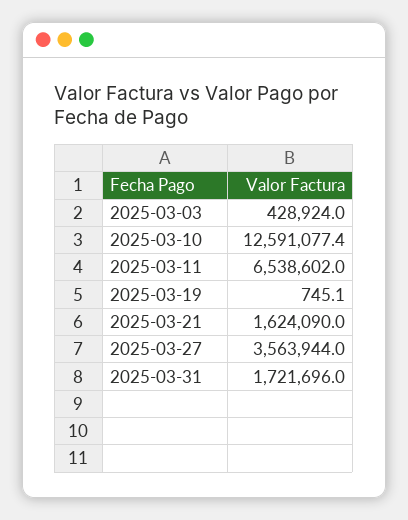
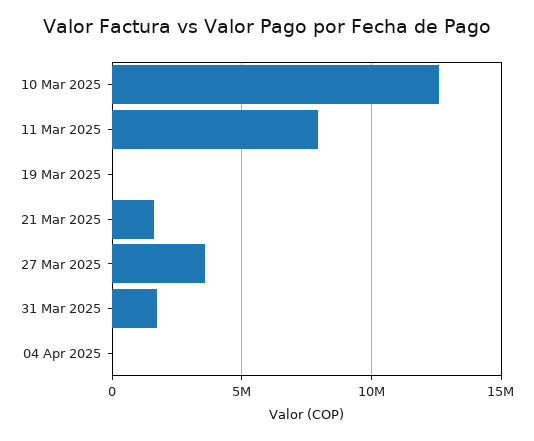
2025-03-03: 428924 -> none
2025-03-11: 6538602 -> 8000000
04 Apr 2025: none -> 0

